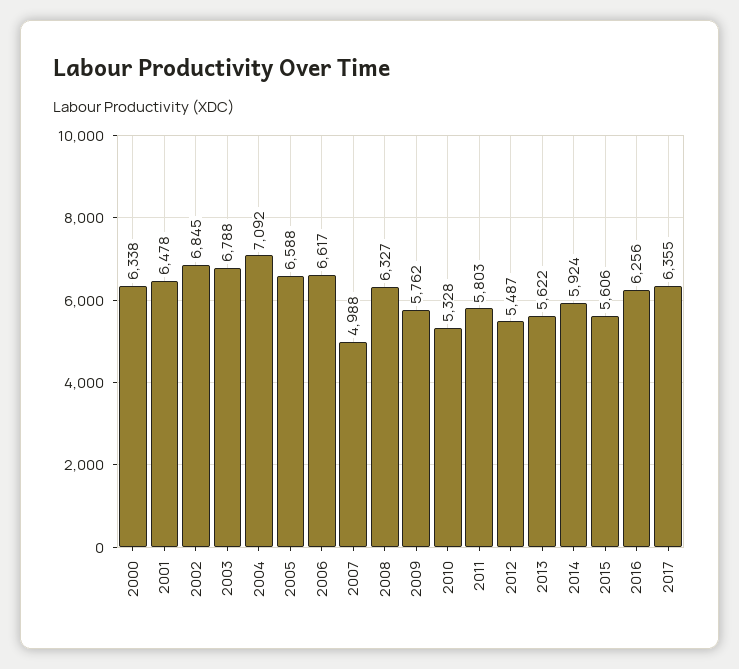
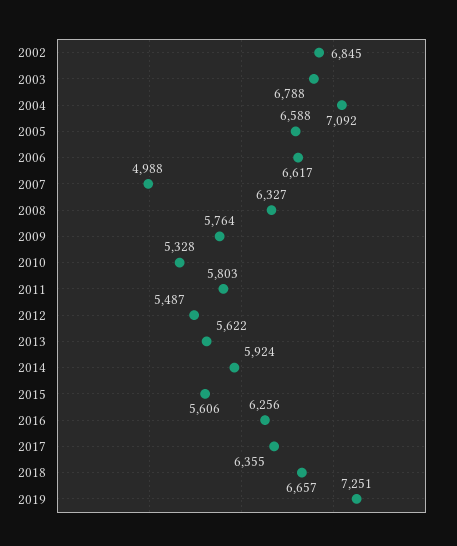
2000: 6338 -> none
2001: 6478 -> none
2009: 5762 -> 5764
2018: none -> 6657
2019: none -> 7251

